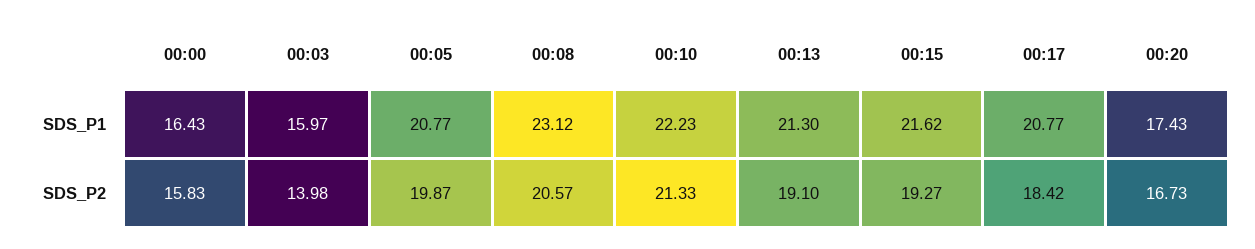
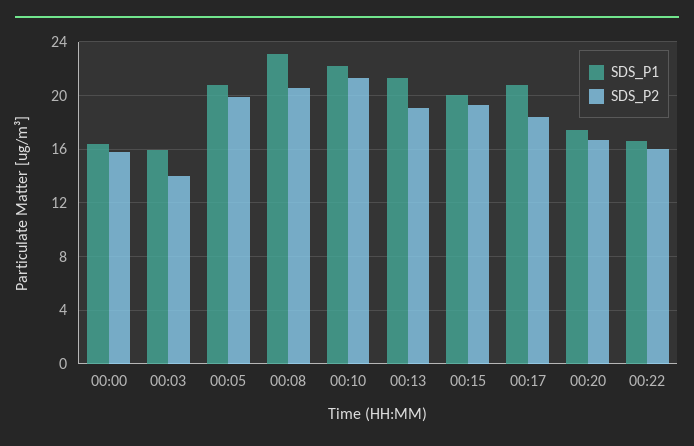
SDS_P1, 00:15: 21.62 -> 20
SDS_P1, 00:22: none -> 16.5
SDS_P2, 00:22: none -> 16

